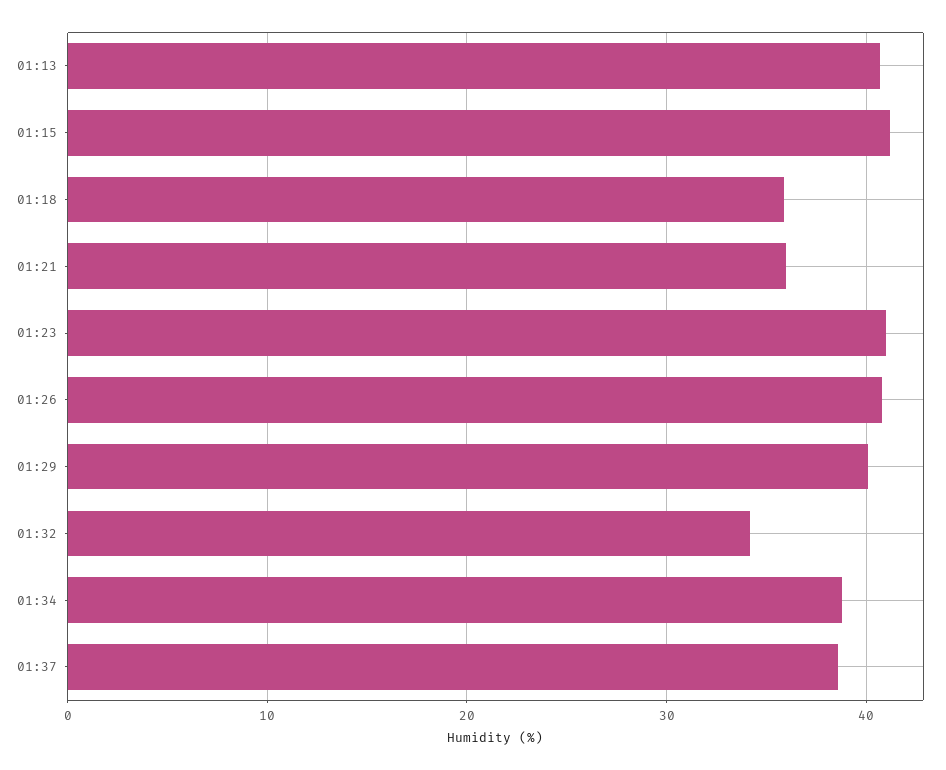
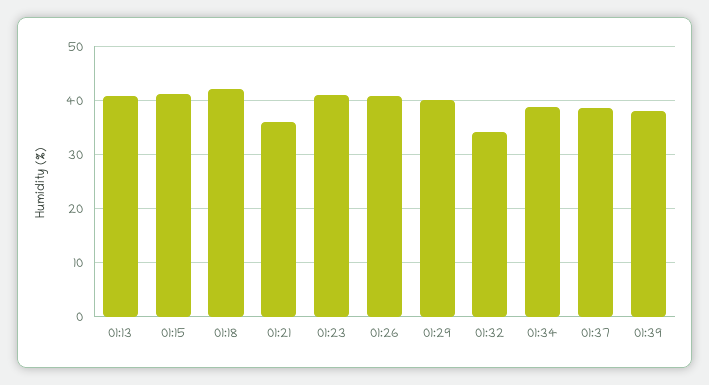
01:18: 36 -> 42
01:39: none -> 38

